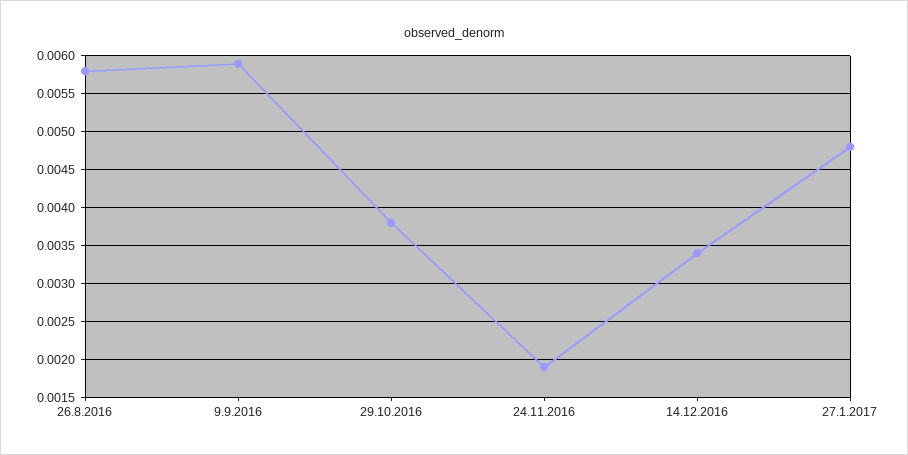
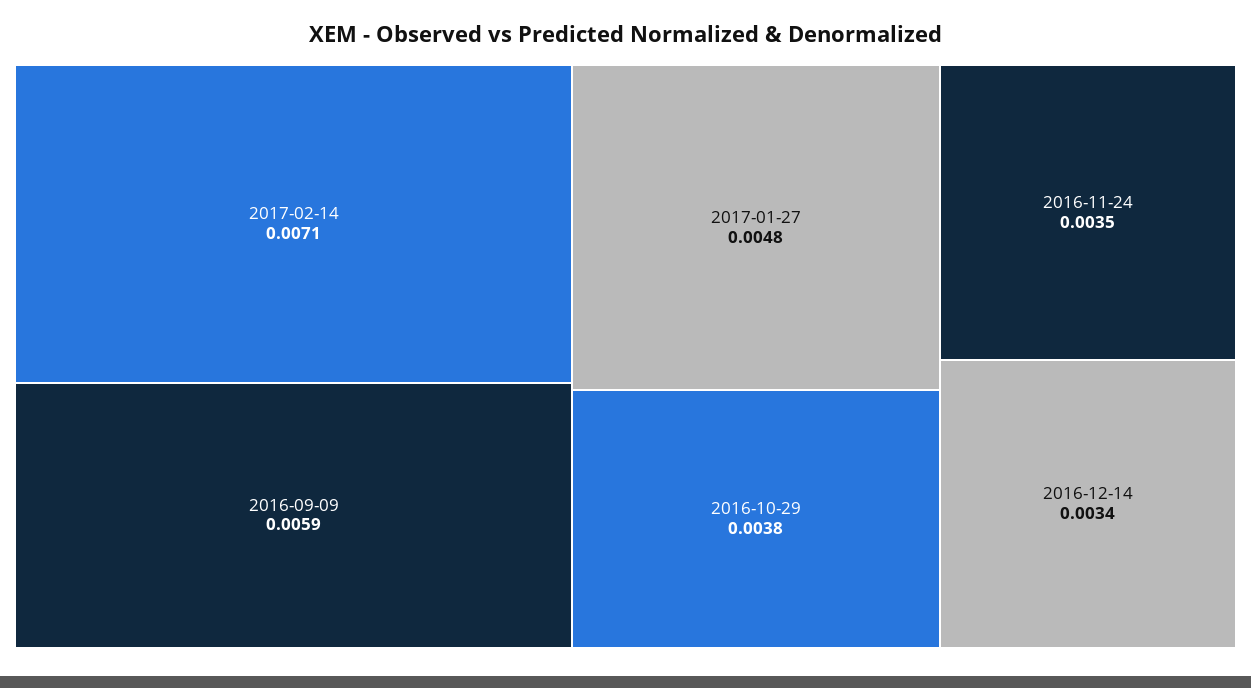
26.8.2016: 0.0058 -> none
24.11.2016: 0.0019 -> 0.0035
2017-02-14: none -> 0.0071

